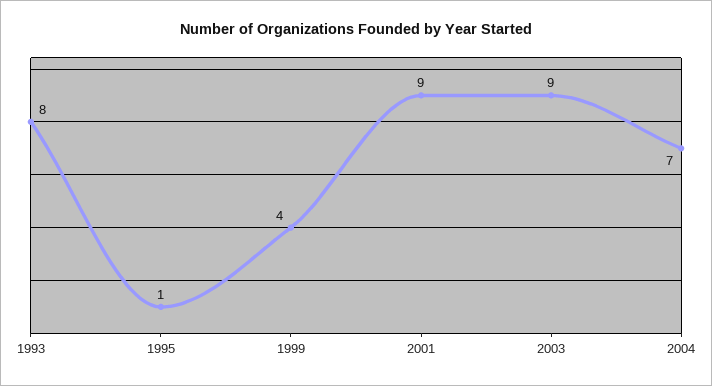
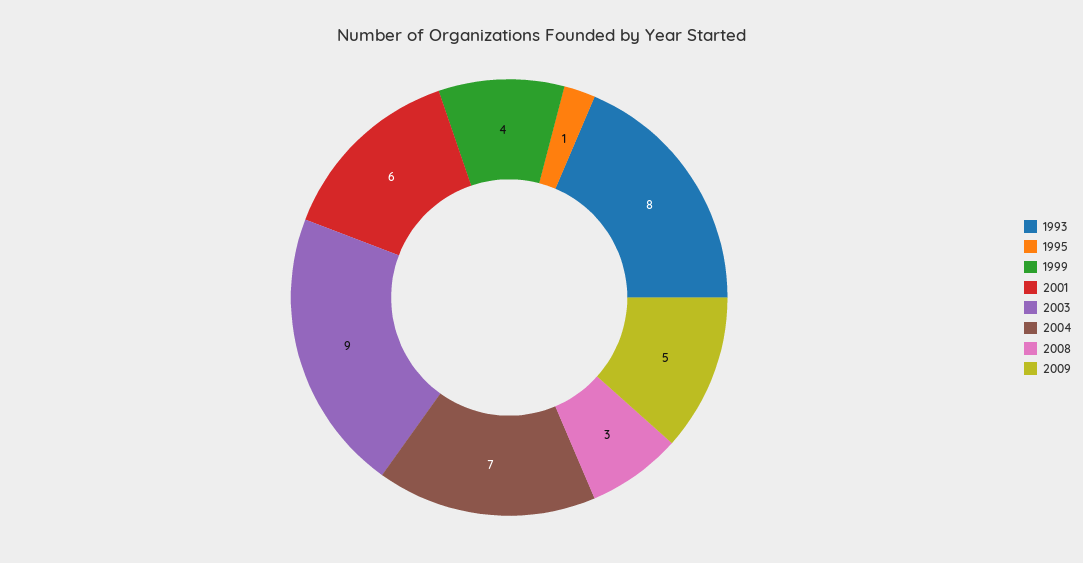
2001: 9 -> 6
2008: none -> 3
2009: none -> 5

